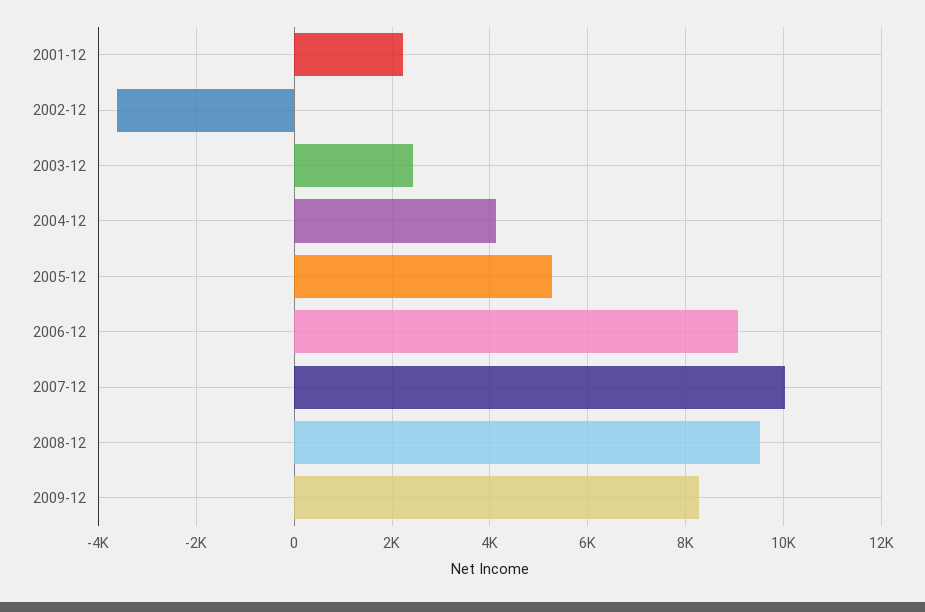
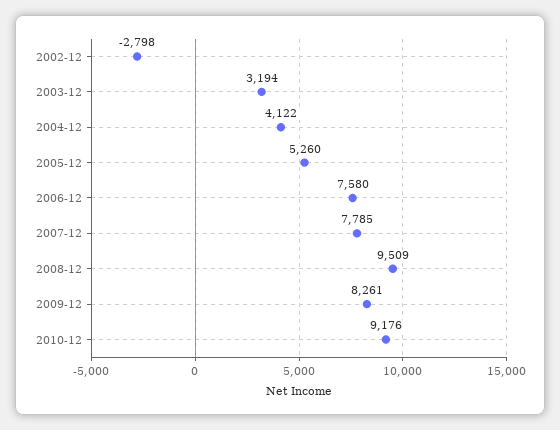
2001-12: 2200 -> none
2002-12: -3600 -> -2798
2003-12: 2400 -> 3194
2006-12: 9000 -> 7580
2007-12: 10000 -> 7785
2010-12: none -> 9176

